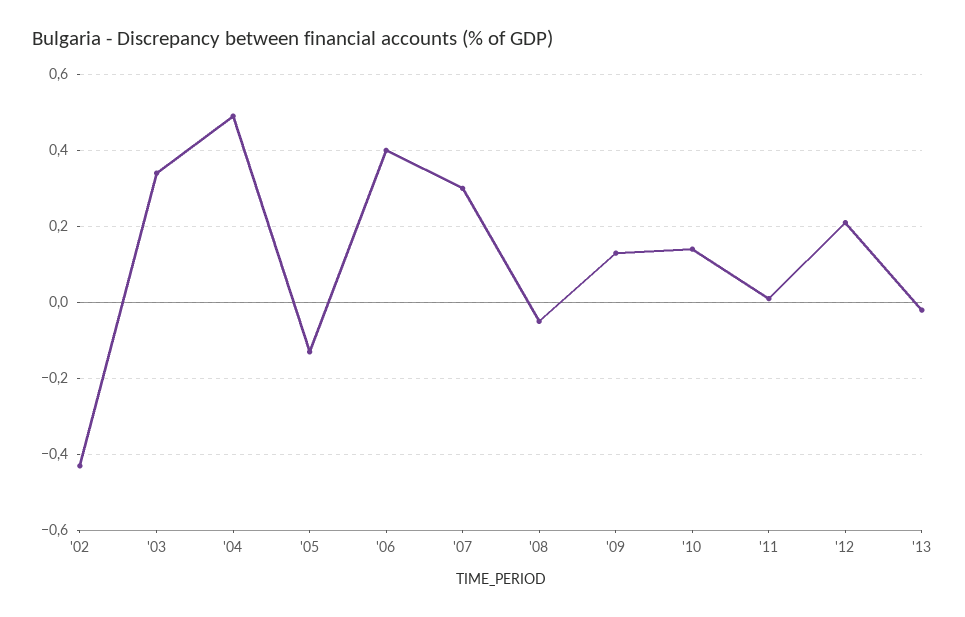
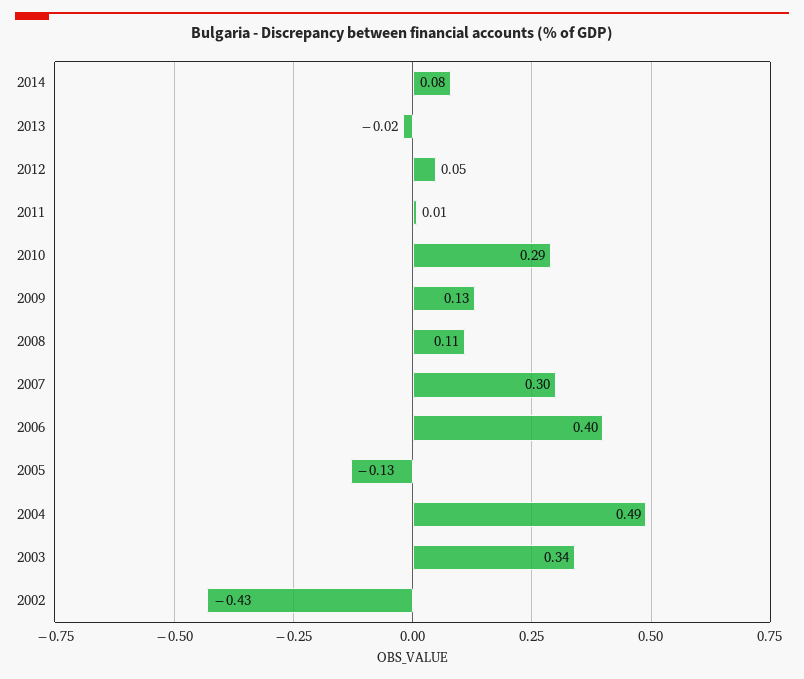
'08: -0.05 -> 0.11
'10: 0.15 -> 0.29
'12: 0.2 -> 0.05
2014: none -> 0.08

